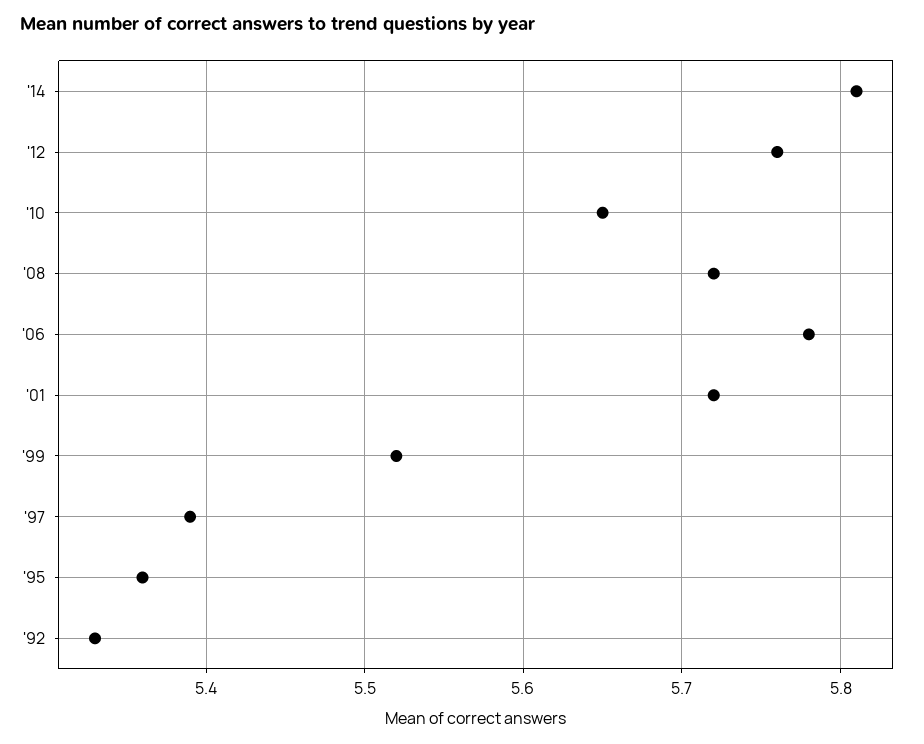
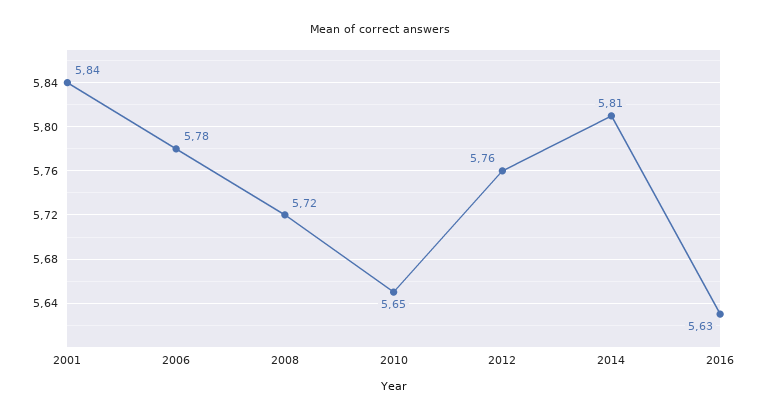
'01: 5.72 -> 5.84
'99: 5.52 -> none
'97: 5.39 -> none
'95: 5.36 -> none
'92: 5.33 -> none
2016: none -> 5.63

